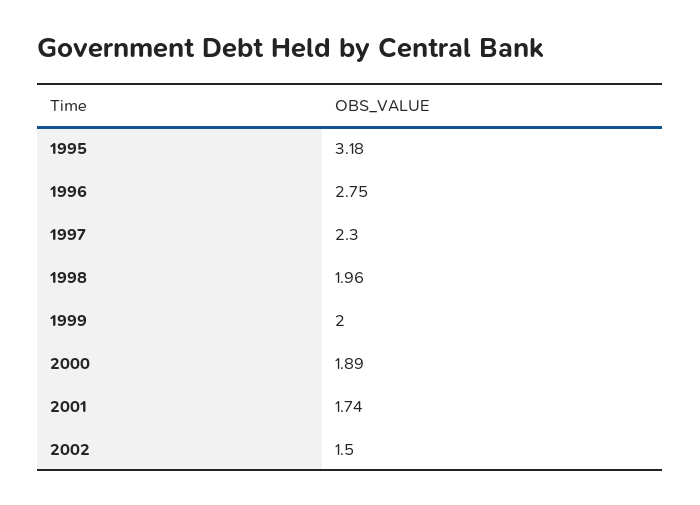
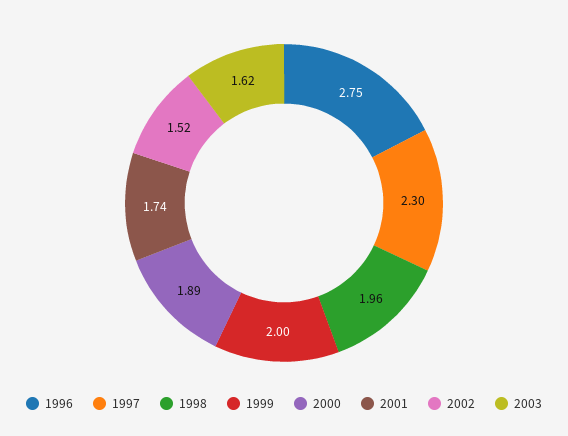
1995: 3.18 -> none
2002: 1.5 -> 1.52
2003: none -> 1.62

